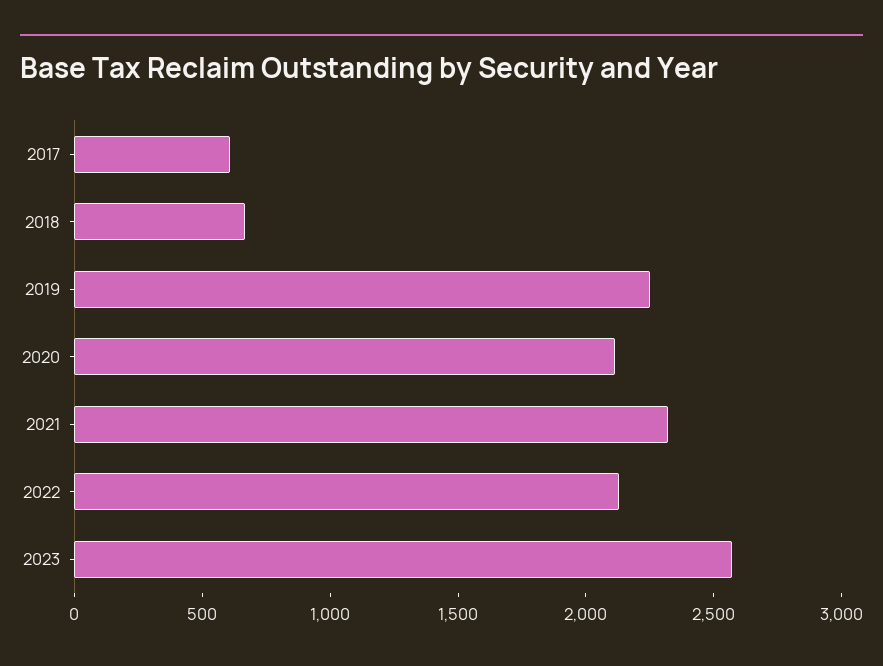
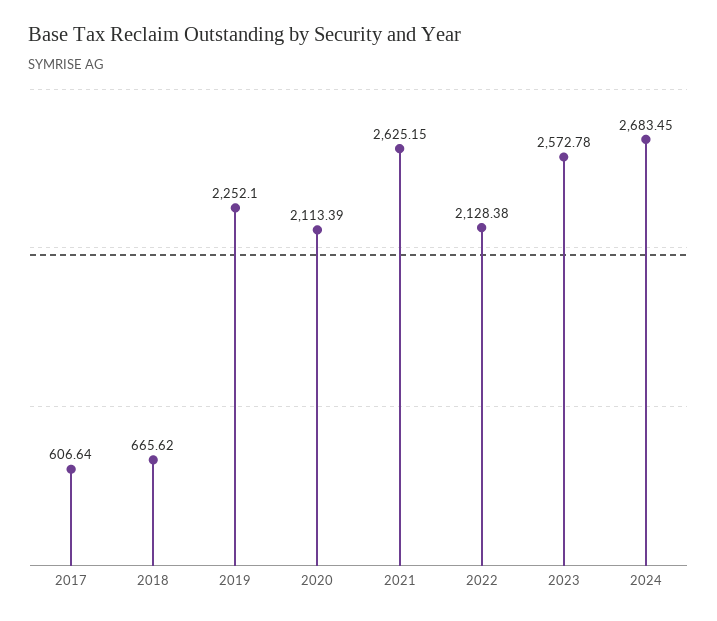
2021: 2300 -> 2625.15
2024: none -> 2683.45

